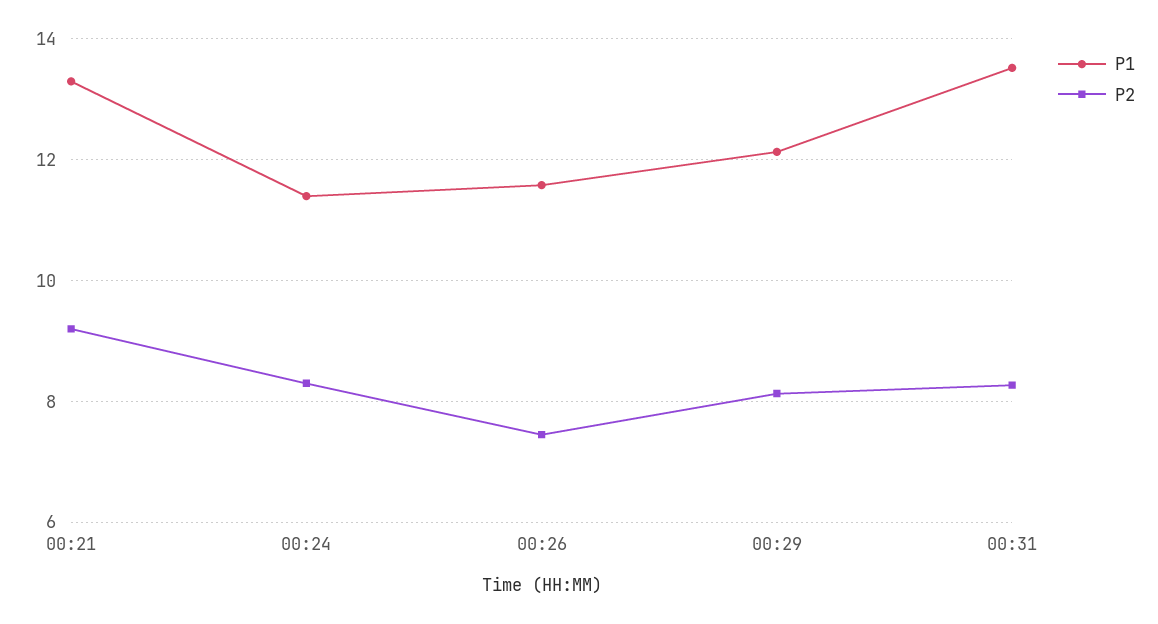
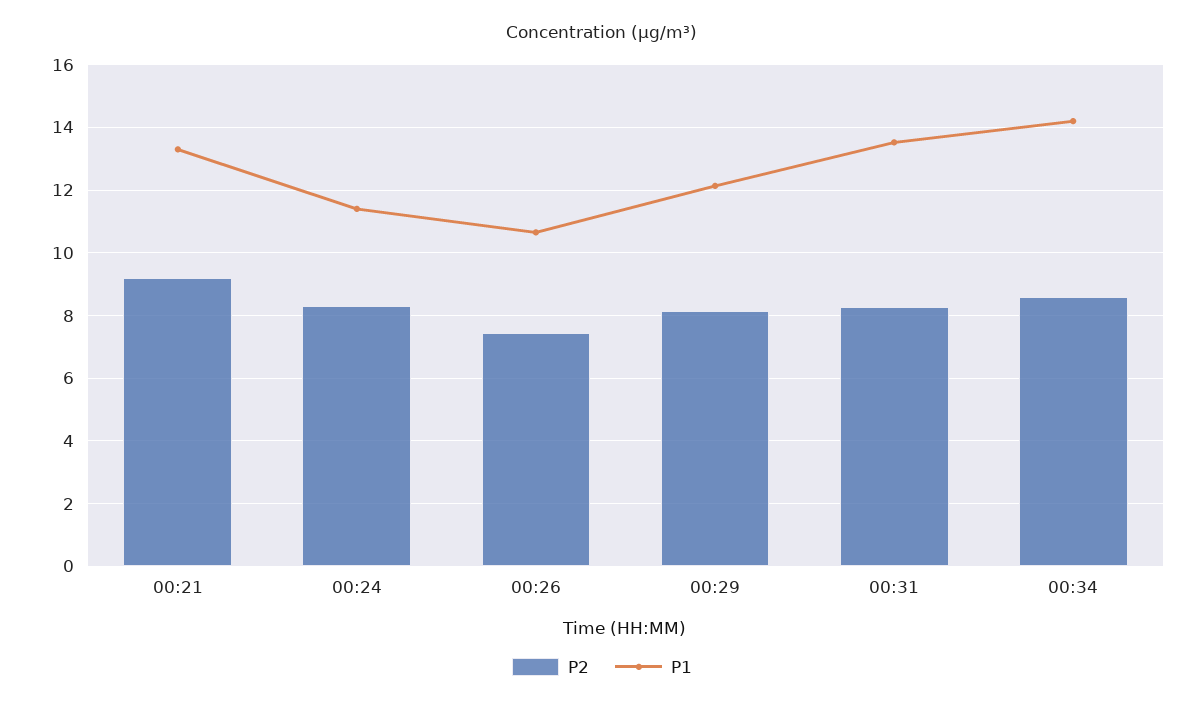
P1, 00:26: 11.6 -> 10.6
P2, 00:34: none -> 8.6
P1, 00:34: none -> 14.2

